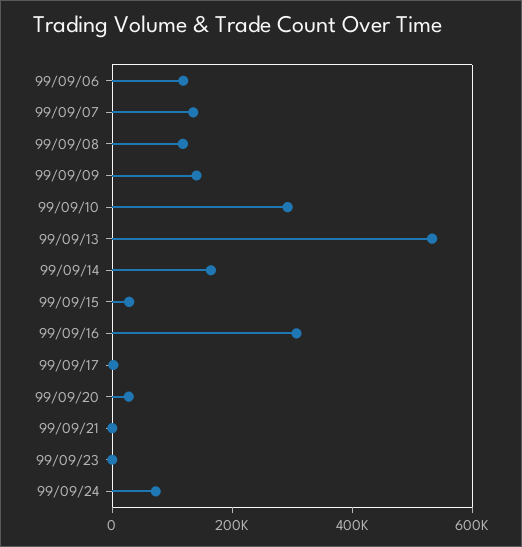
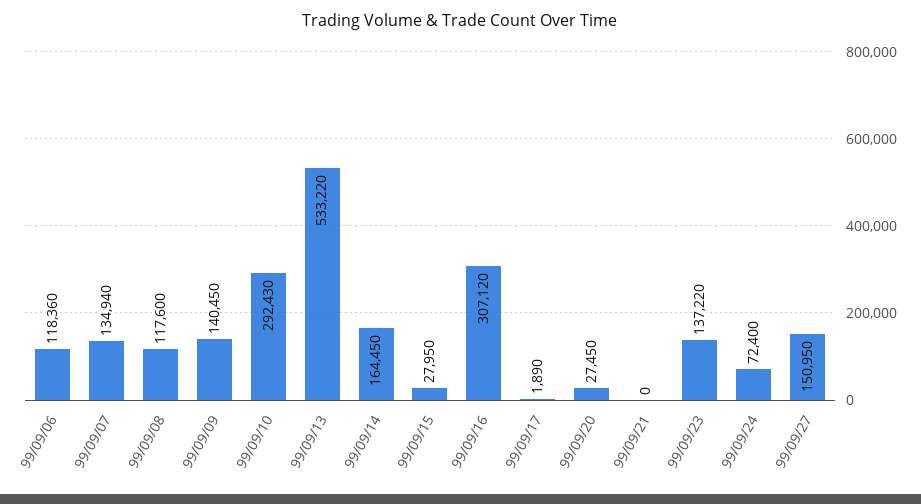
99/09/23: 0 -> 137220
99/09/27: none -> 150950

